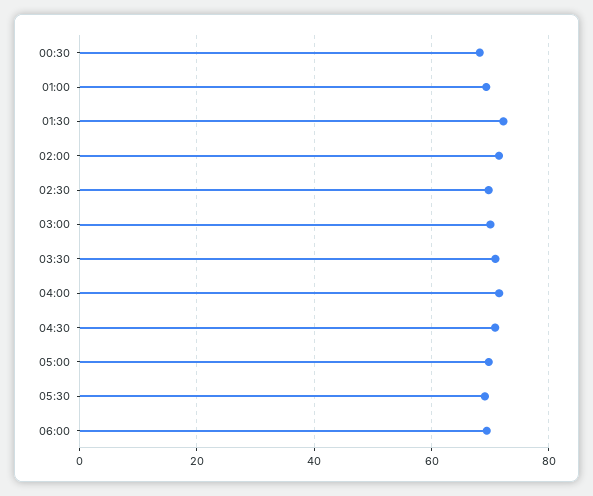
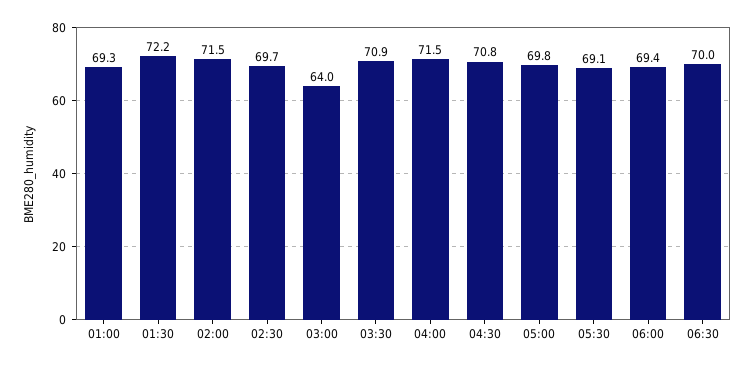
00:30: 68 -> none
03:00: 70 -> 64
06:30: none -> 70

